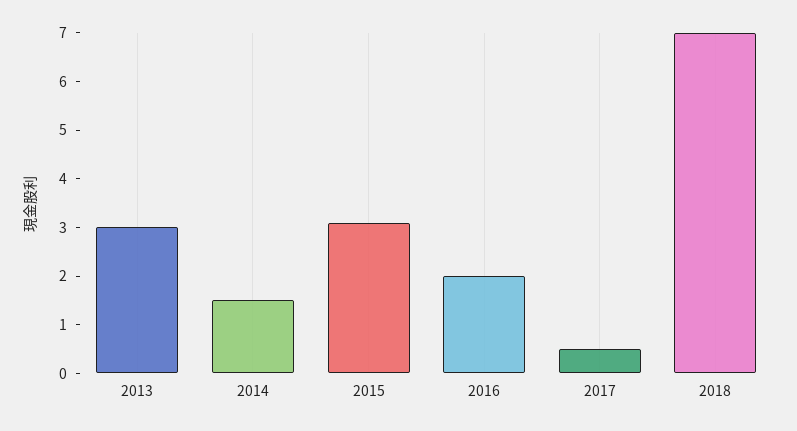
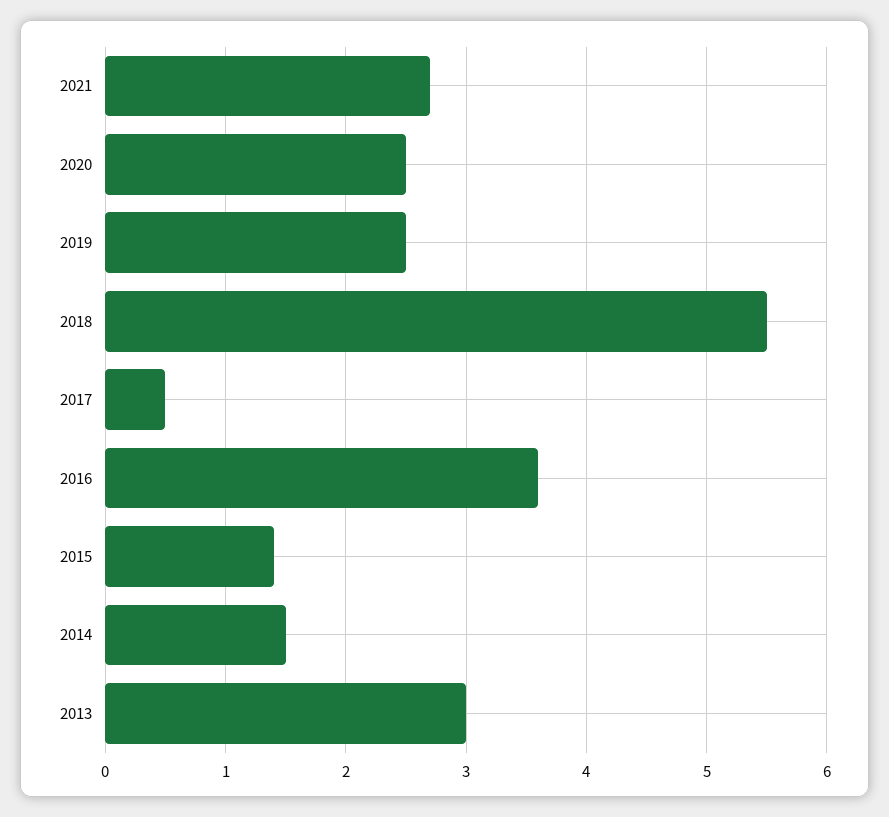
2015: 3 -> 1.4
2016: 2 -> 3.6
2018: 7 -> 5.5
2021: none -> 2.7
2020: none -> 2.5
2019: none -> 2.5

